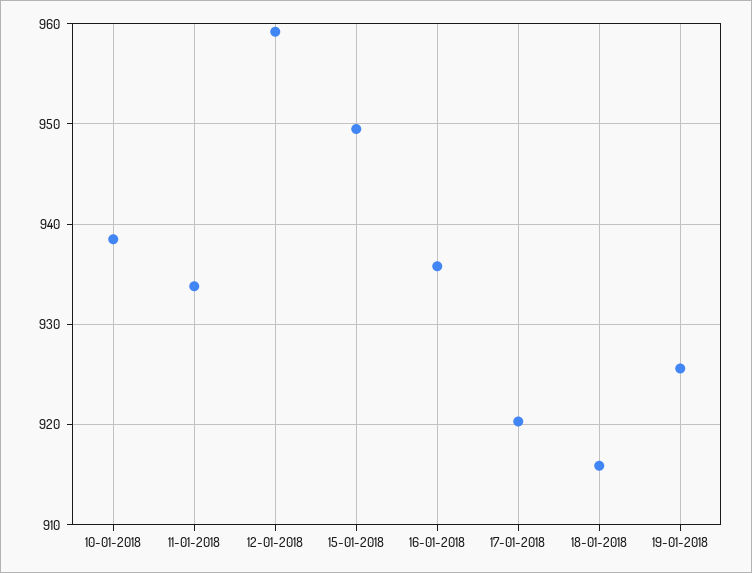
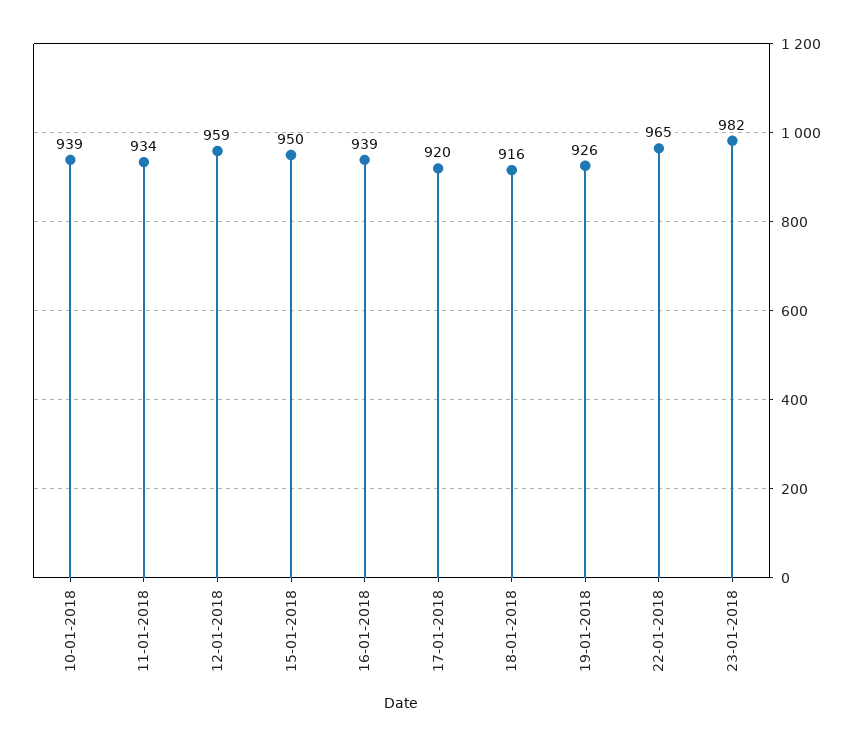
16-01-2018: 936 -> 939
22-01-2018: none -> 965
23-01-2018: none -> 982

